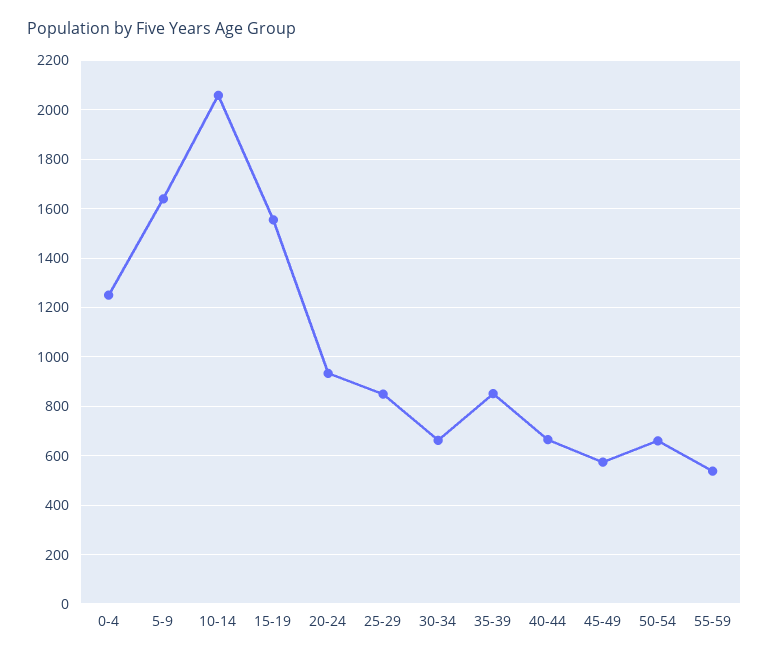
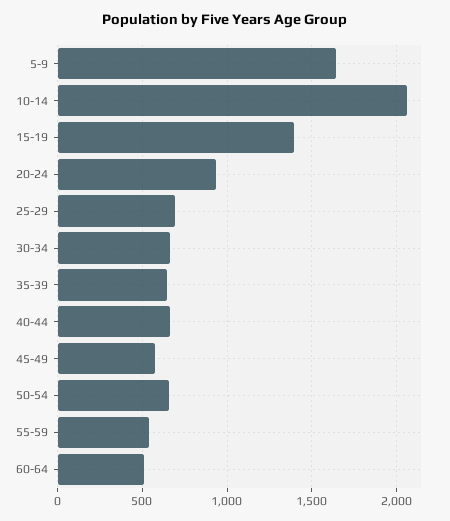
0-4: 1250 -> none
15-19: 1550 -> 1400
25-29: 850 -> 700
35-39: 850 -> 650
60-64: none -> 500

